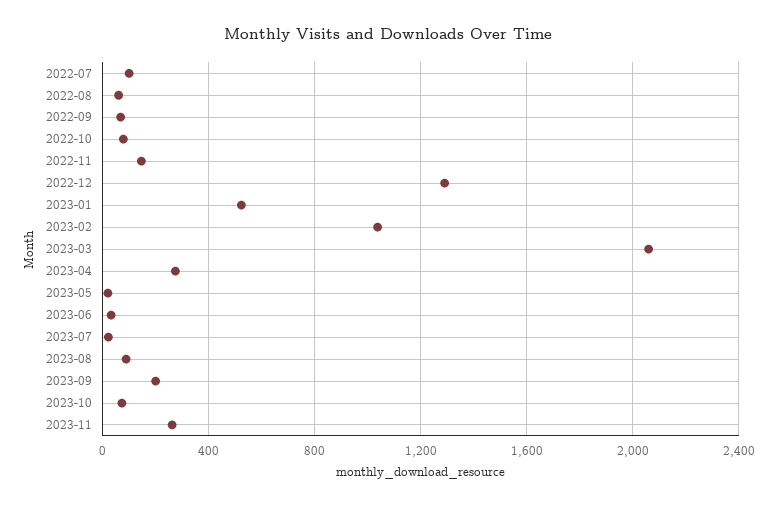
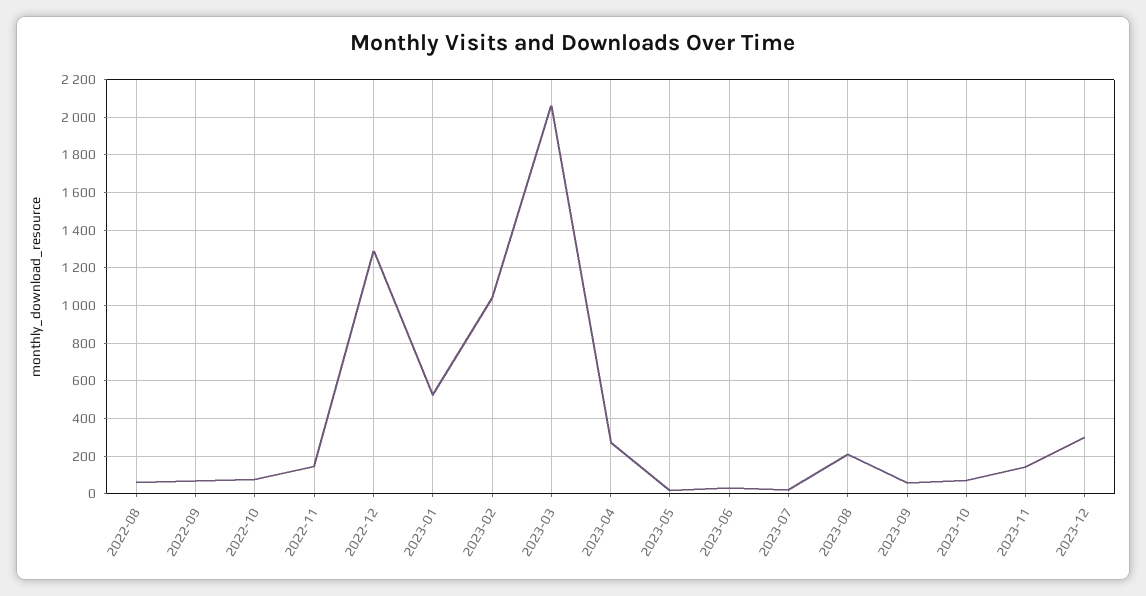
2022-07: 100 -> none
2023-08: 100 -> 200
2023-09: 200 -> 50
2023-11: 250 -> 150
2023-12: none -> 300

